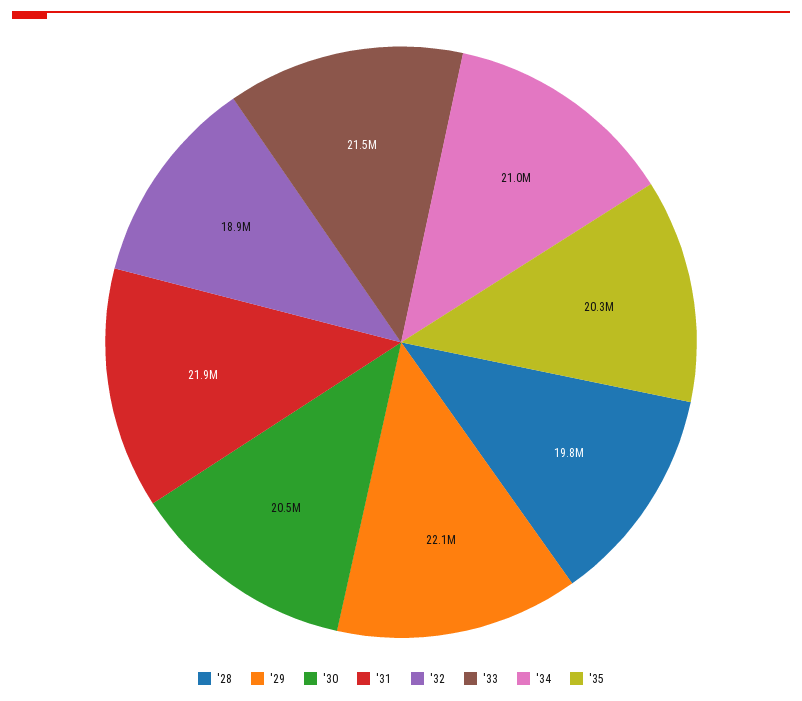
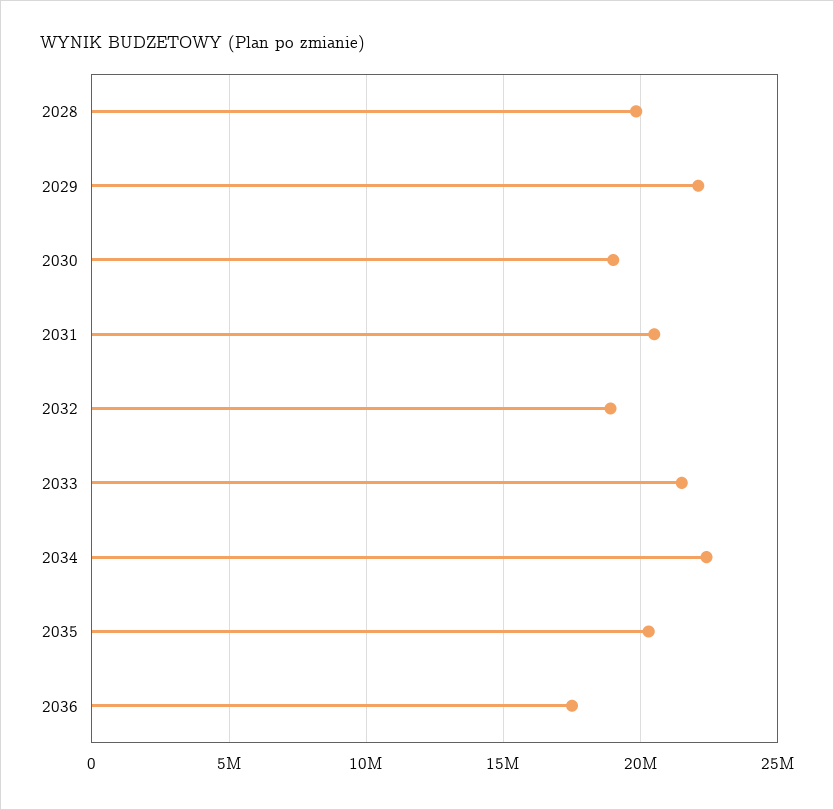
'30: 20500000 -> 19000000
'31: 21900000 -> 20500000
'34: 21000000 -> 22500000
2036: none -> 17500000

